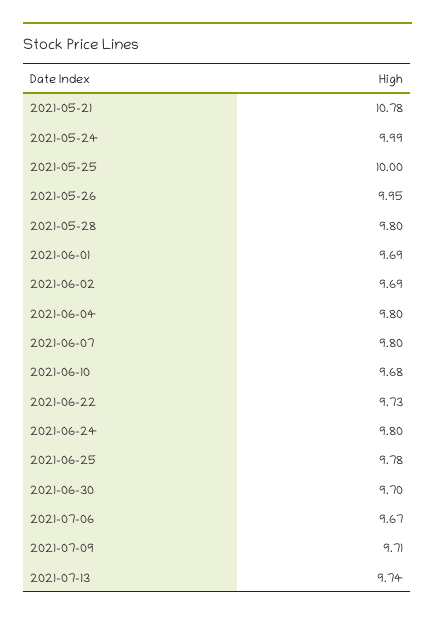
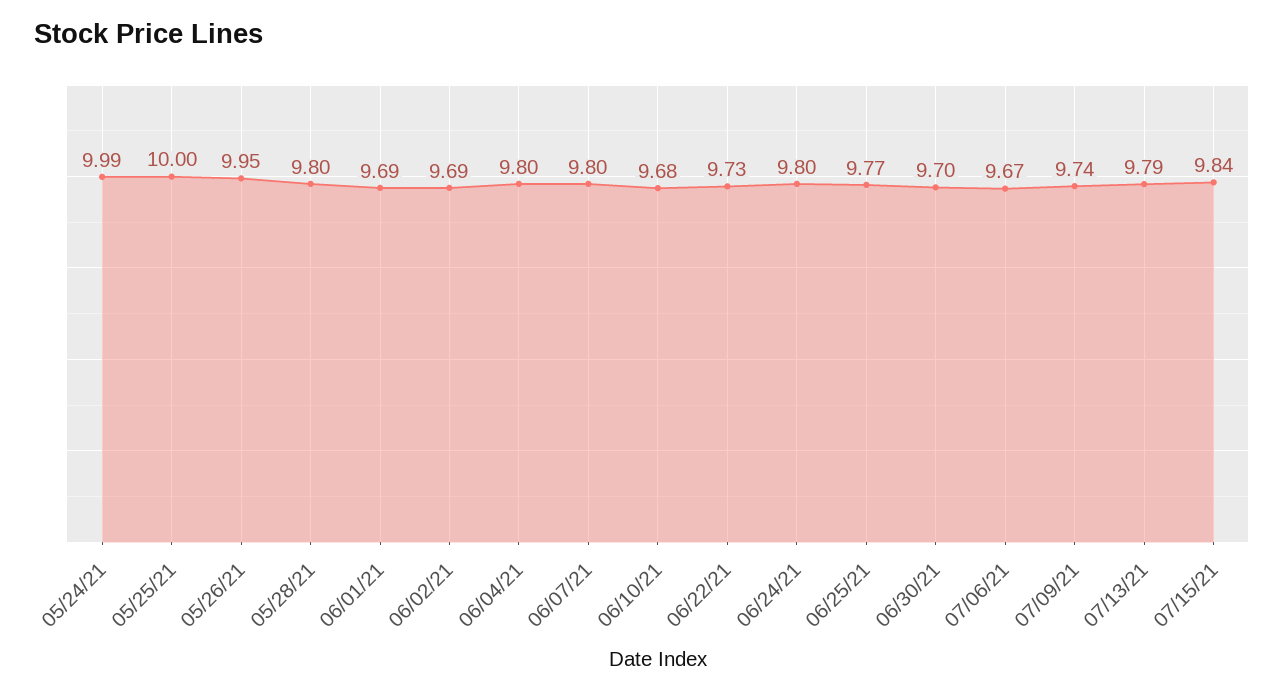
2021-05-21: 10.78 -> none
2021-06-25: 9.78 -> 9.77
2021-07-09: 9.71 -> 9.74
2021-07-13: 9.74 -> 9.79
07/15/21: none -> 9.84

